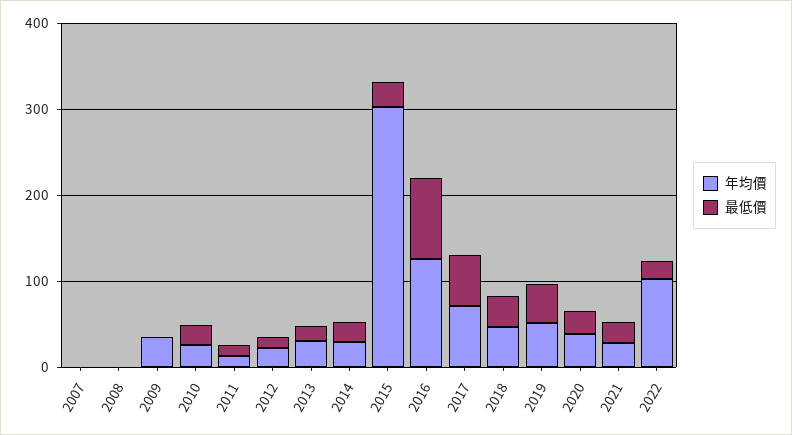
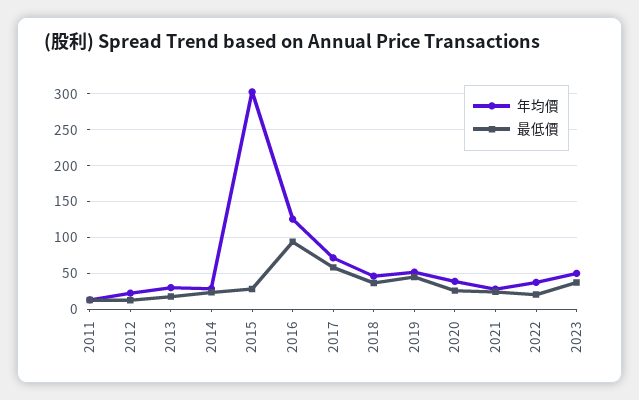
年均價, 2007: 0 -> none
最低價, 2007: 0 -> none
年均價, 2008: 0 -> none
最低價, 2008: 0 -> none
年均價, 2009: 40 -> none
最低價, 2009: 0 -> none
年均價, 2010: 20 -> none
最低價, 2010: 20 -> none
年均價, 2022: 100 -> 40
年均價, 2023: none -> 50
最低價, 2023: none -> 40

